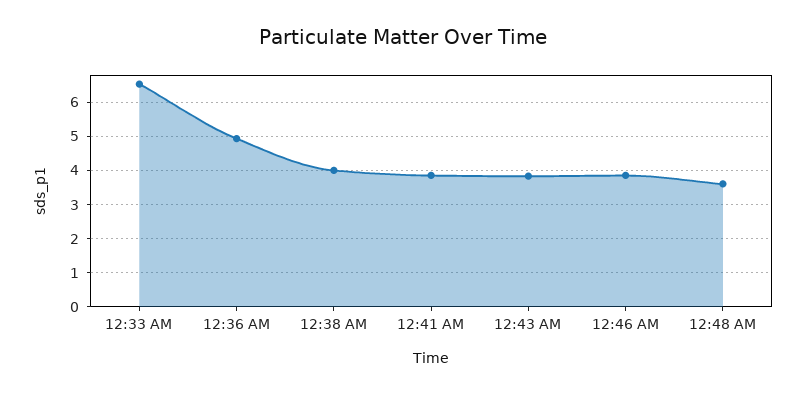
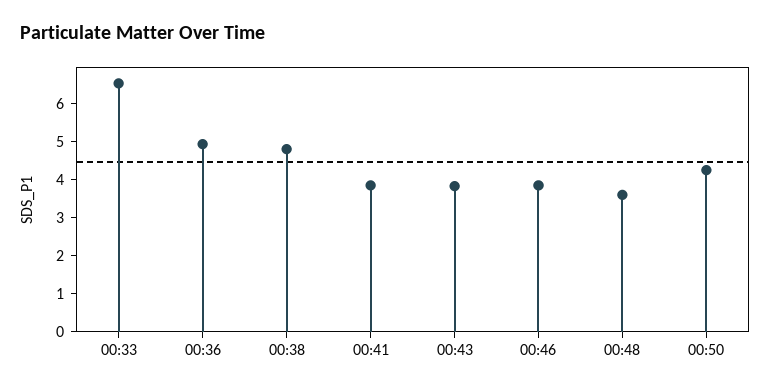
12:38 AM: 4 -> 4.75
00:50: none -> 4.25

